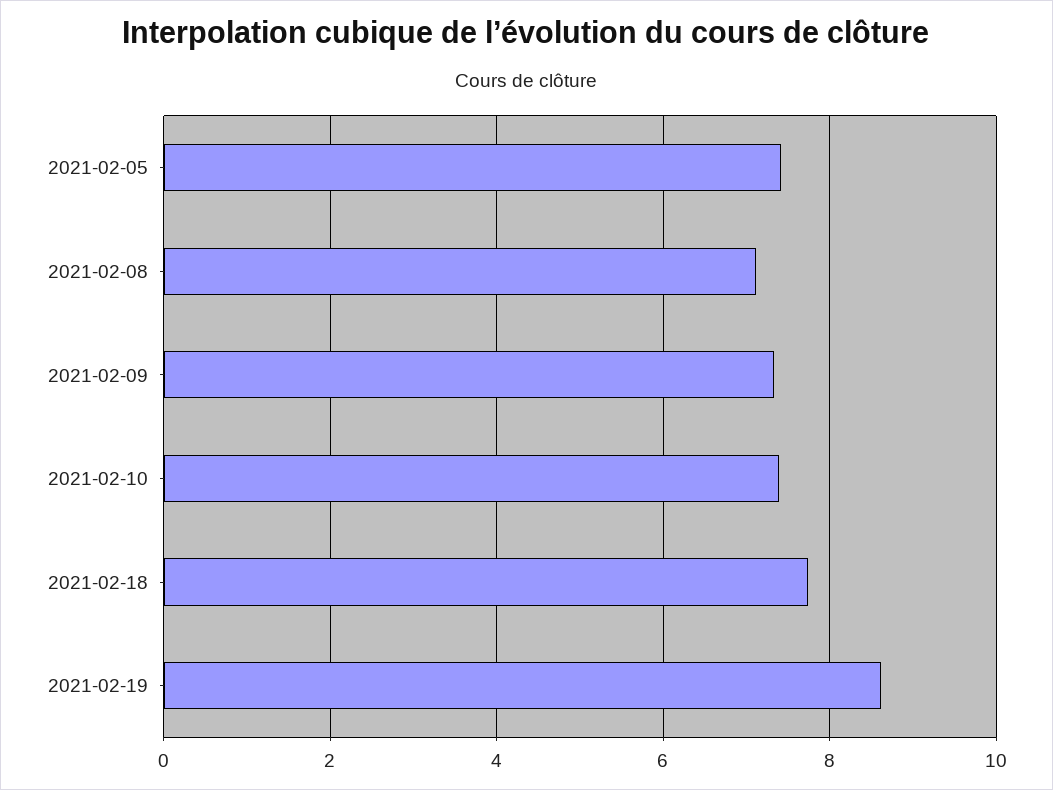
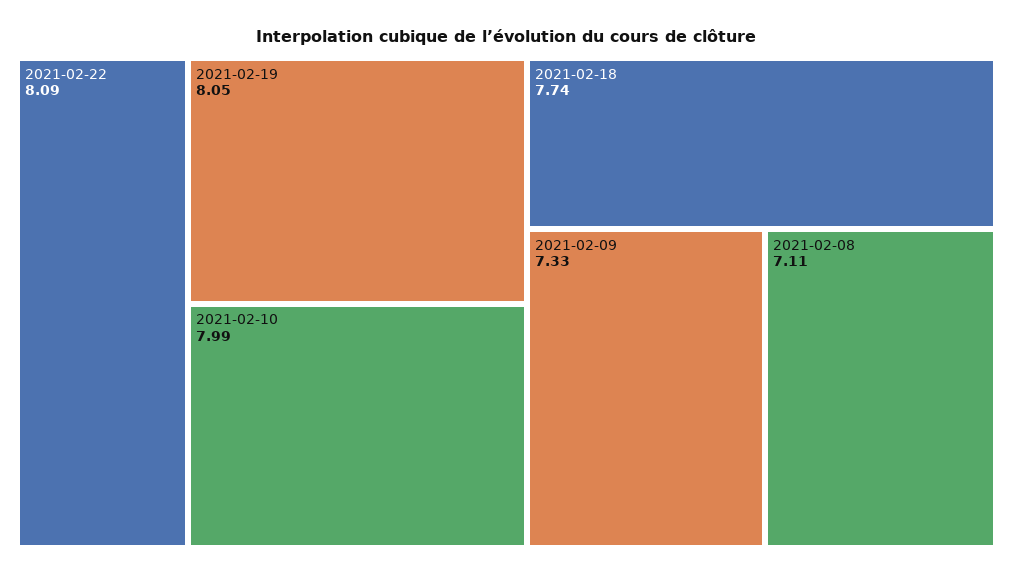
2021-02-05: 7.4 -> none
2021-02-10: 7.4 -> 7.99
2021-02-19: 8.6 -> 8.05
2021-02-22: none -> 8.09

